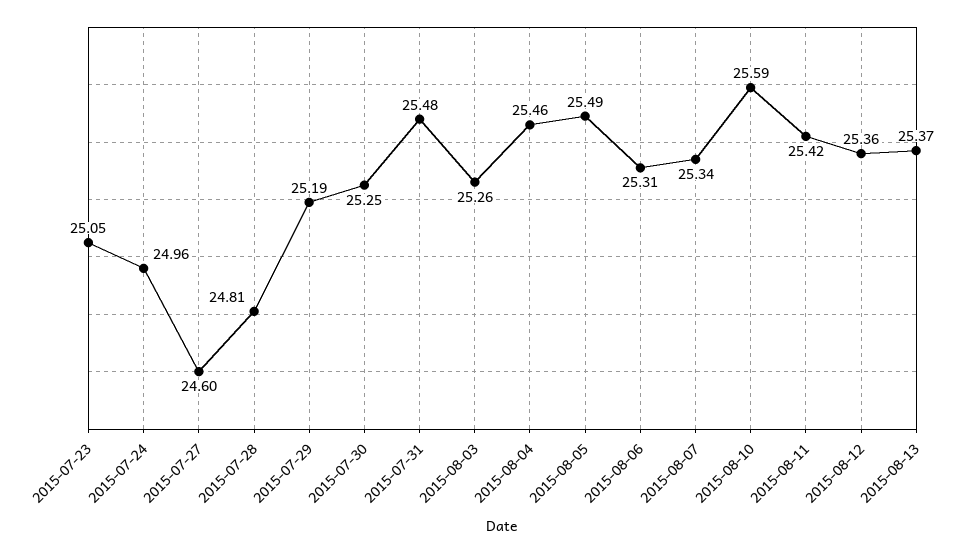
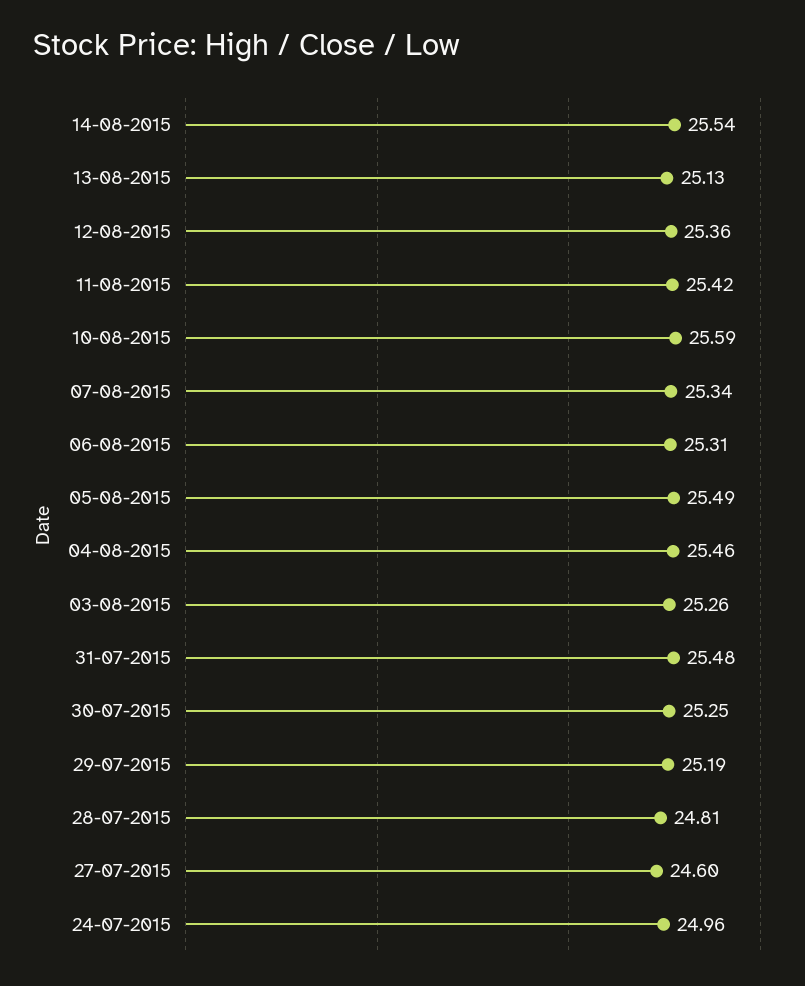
2015-07-23: 25.05 -> none
2015-08-13: 25.37 -> 25.13
14-08-2015: none -> 25.54

